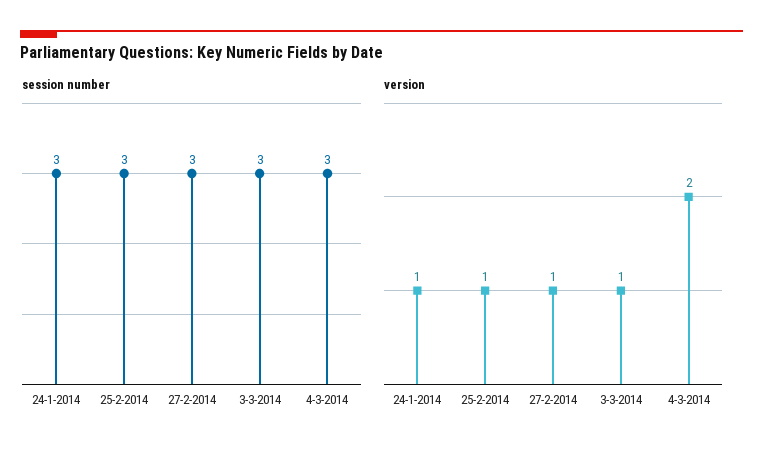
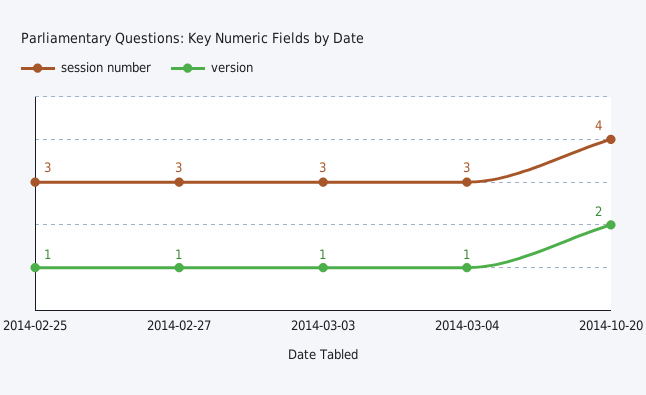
session number, 24-1-2014: 3 -> none
version, 24-1-2014: 1 -> none
version, 4-3-2014: 2 -> 1
session number, 2014-10-20: none -> 4
version, 2014-10-20: none -> 2

